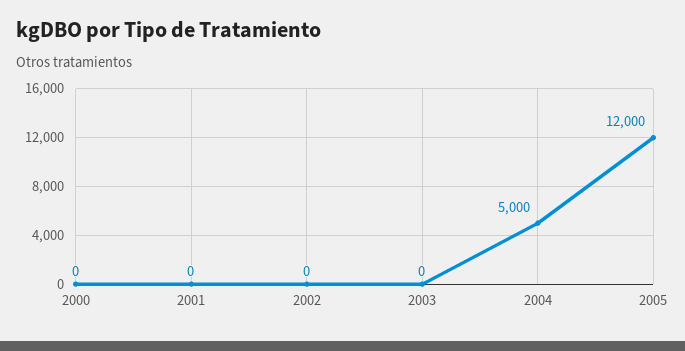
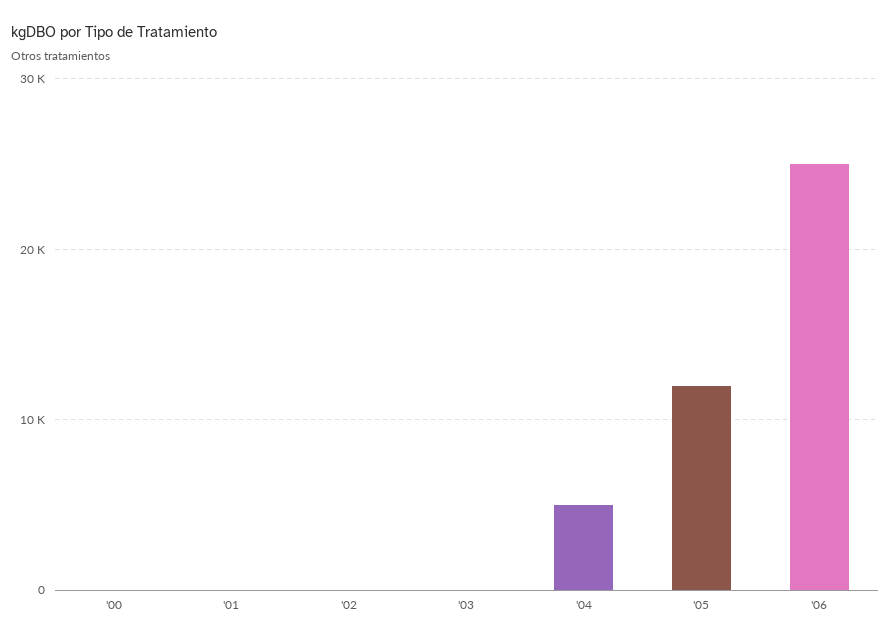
'06: none -> 25000

